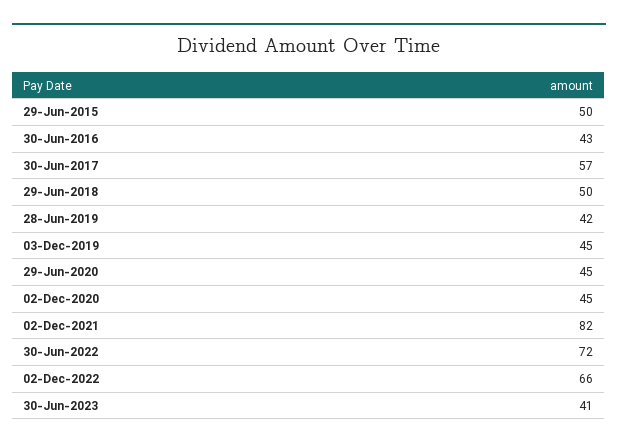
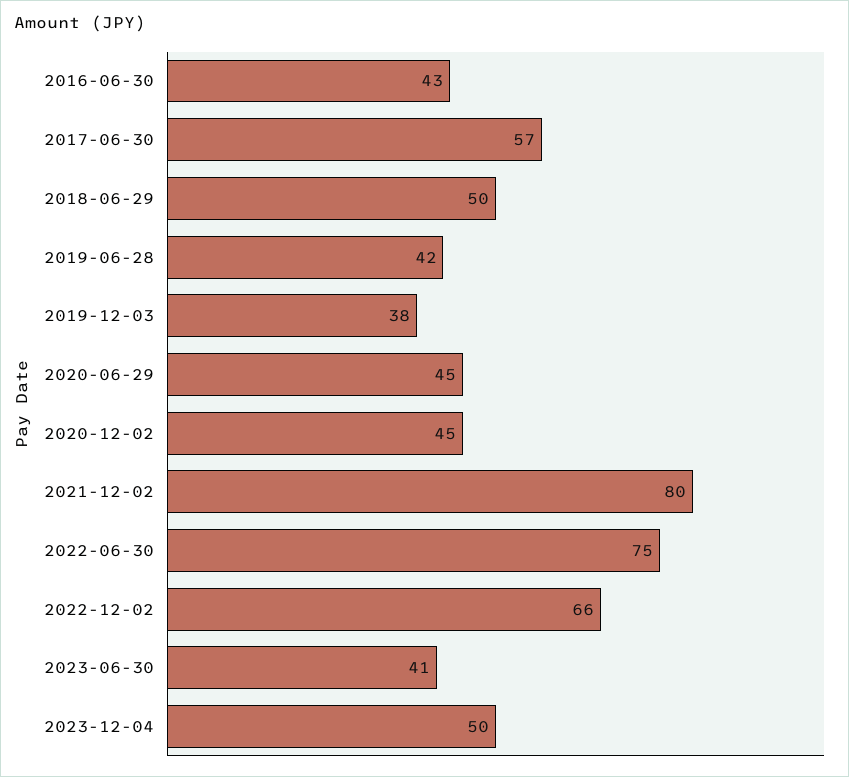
29-Jun-2015: 50 -> none
03-Dec-2019: 45 -> 38
02-Dec-2021: 82 -> 80
30-Jun-2022: 72 -> 75
2023-12-04: none -> 50

